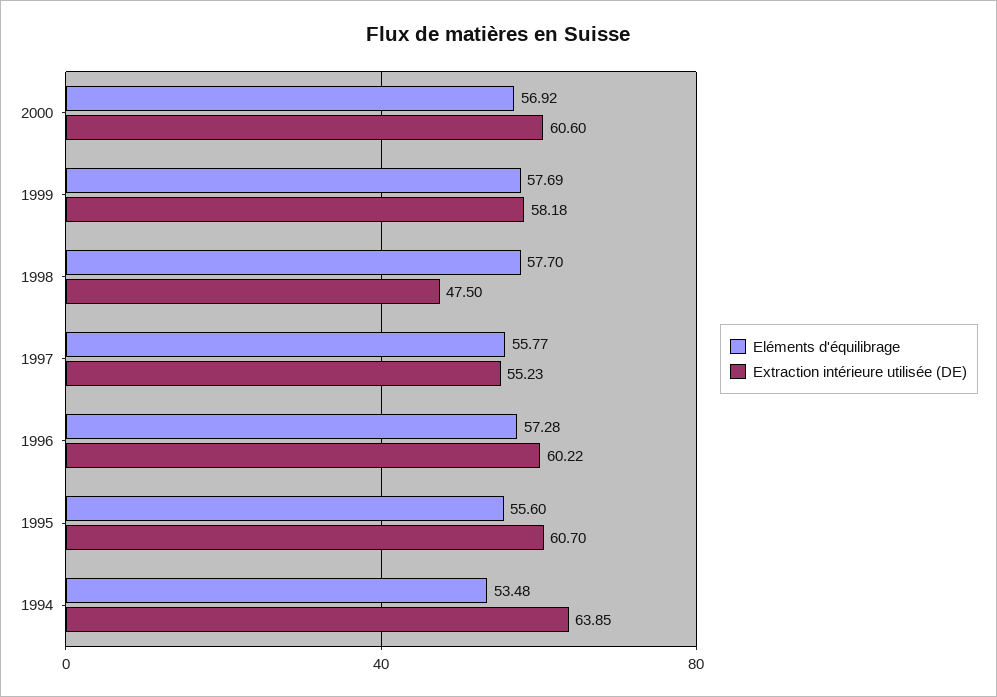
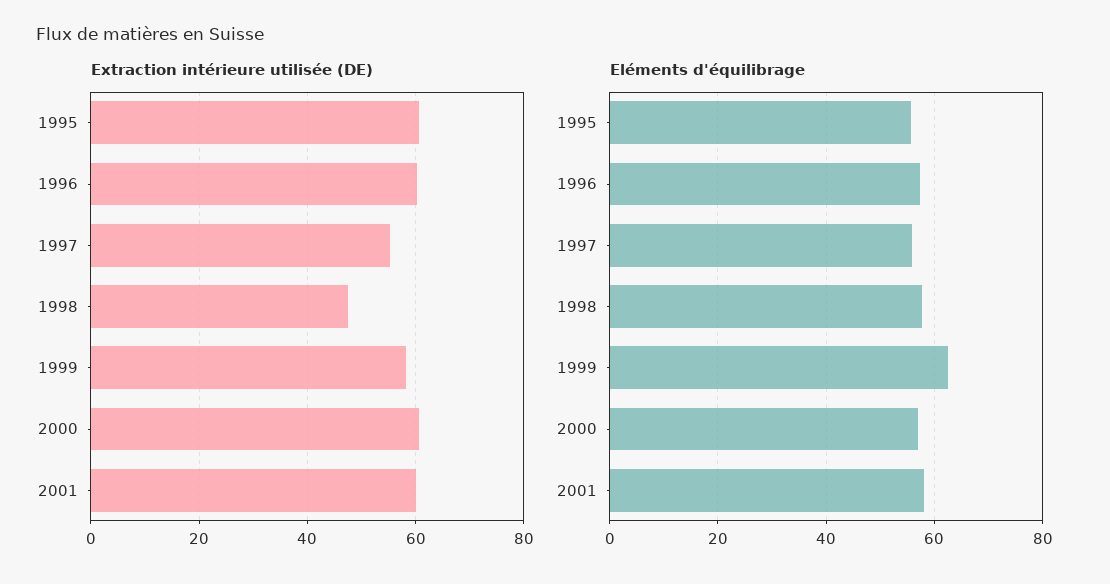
Eléments d'équilibrage, 1999: 57.69 -> 62
Eléments d'équilibrage, 1994: 53.48 -> none
Extraction intérieure utilisée (DE), 1994: 63.85 -> none
Extraction intérieure utilisée (DE), 2001: none -> 60
Eléments d'équilibrage, 2001: none -> 58

